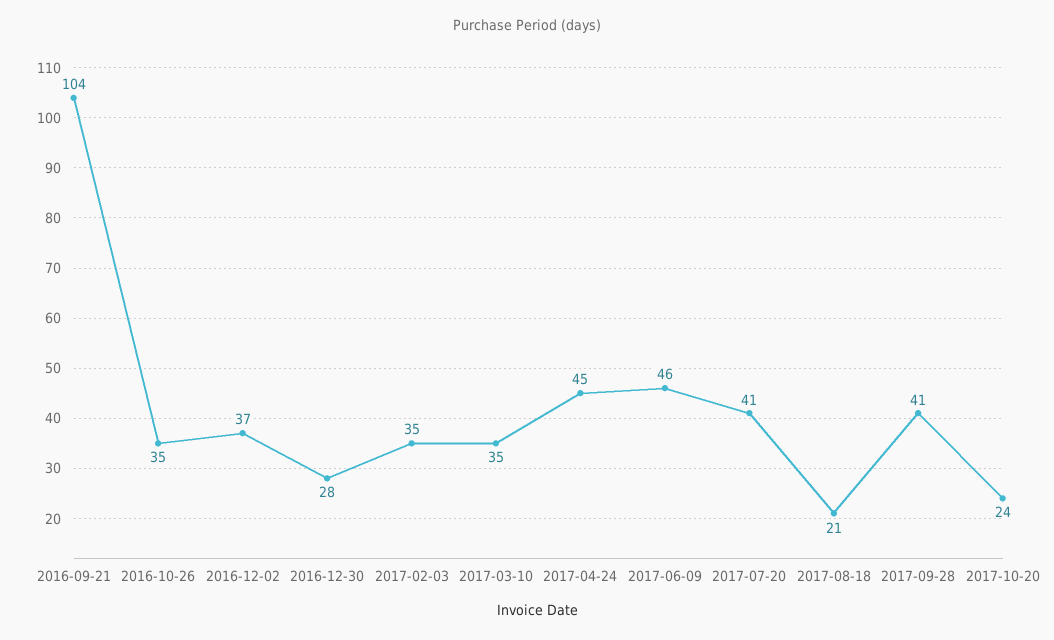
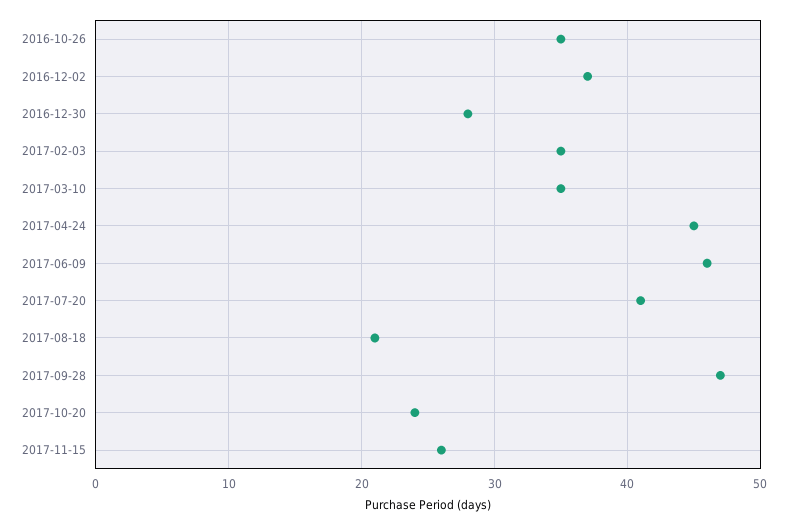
2016-09-21: 104 -> none
2017-09-28: 41 -> 47
2017-11-15: none -> 26

